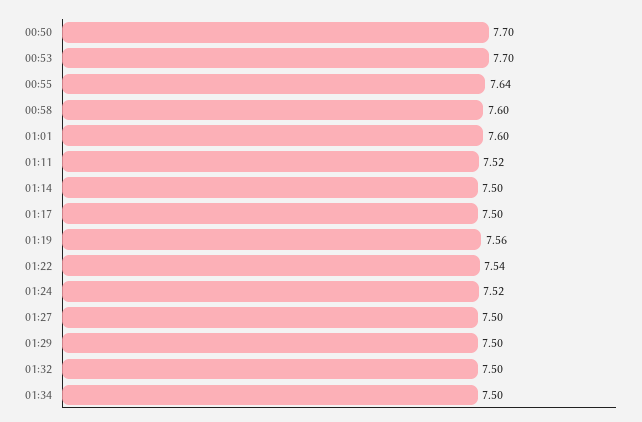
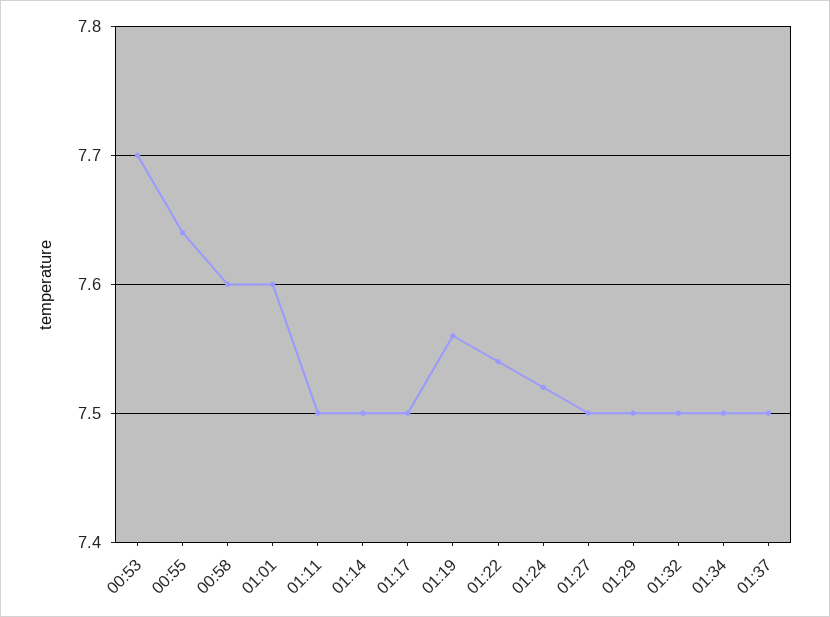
00:50: 7.7 -> none
01:11: 7.52 -> 7.5
01:37: none -> 7.5

